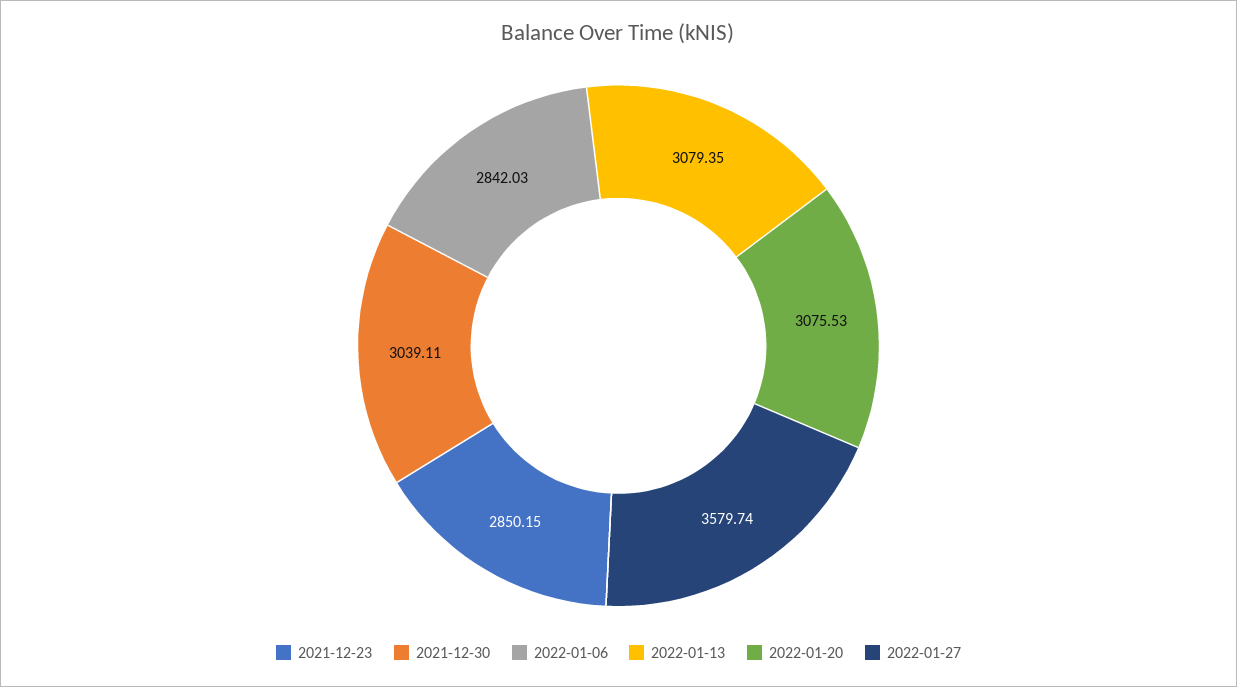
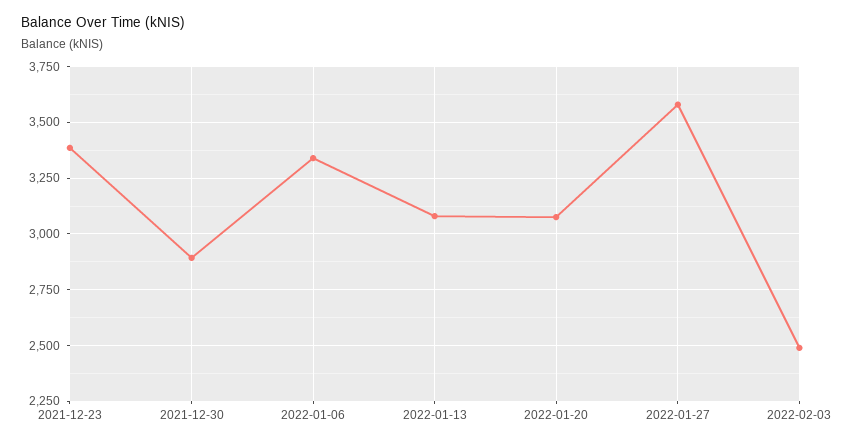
2021-12-23: 2850.15 -> 3400
2021-12-30: 3039.11 -> 2900
2022-01-06: 2842.03 -> 3350
2022-02-03: none -> 2500

